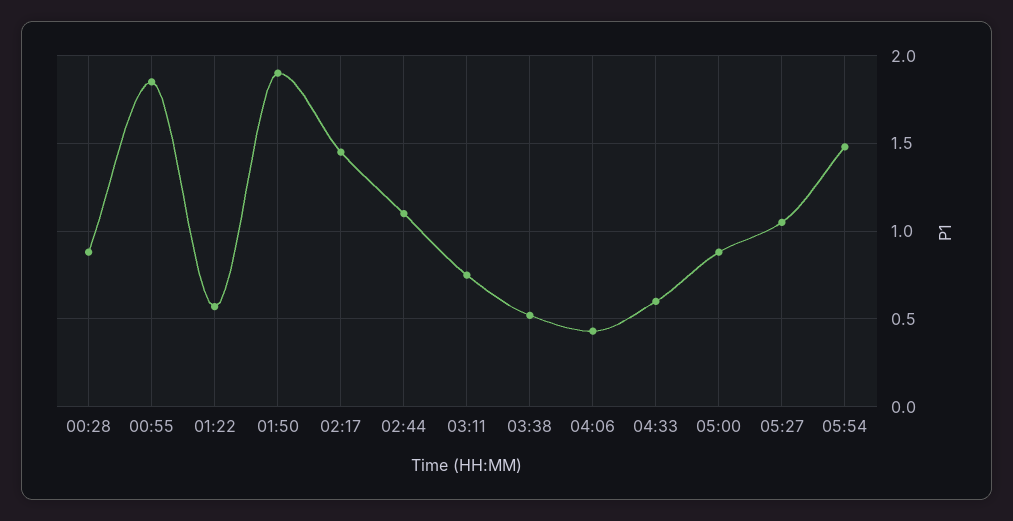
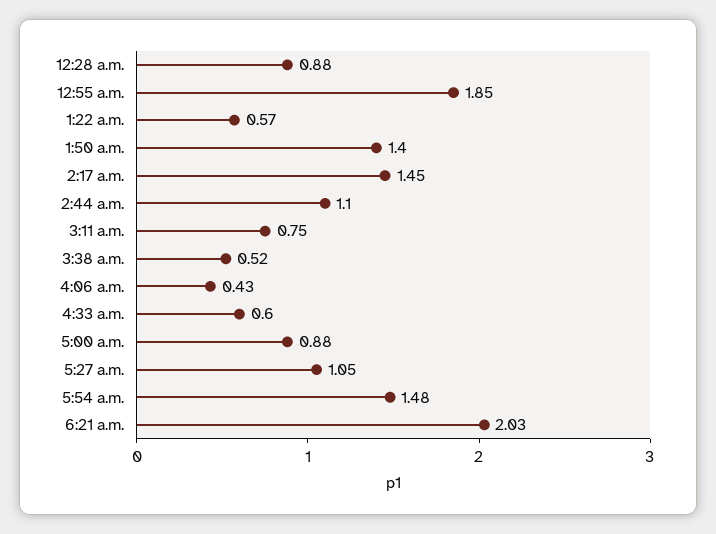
01:50: 1.9 -> 1.4
6:21 a.m.: none -> 2.03

